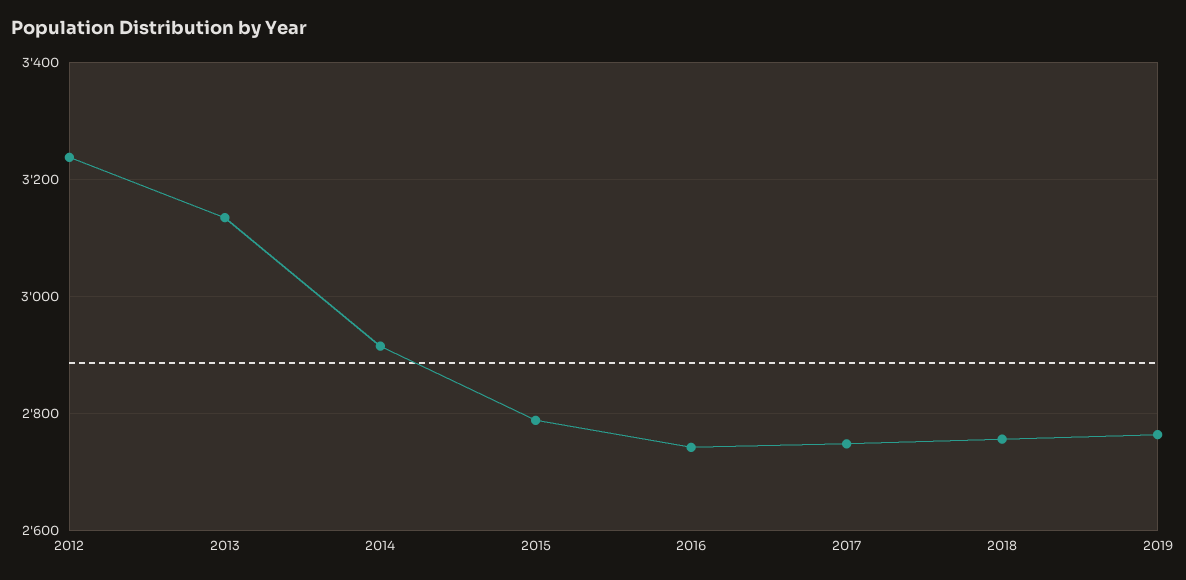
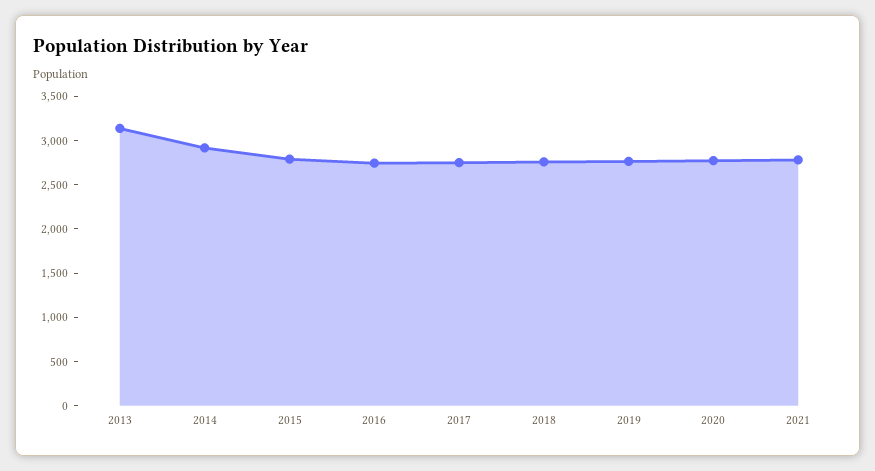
2012: 3240 -> none
2020: none -> 2800
2021: none -> 2800

